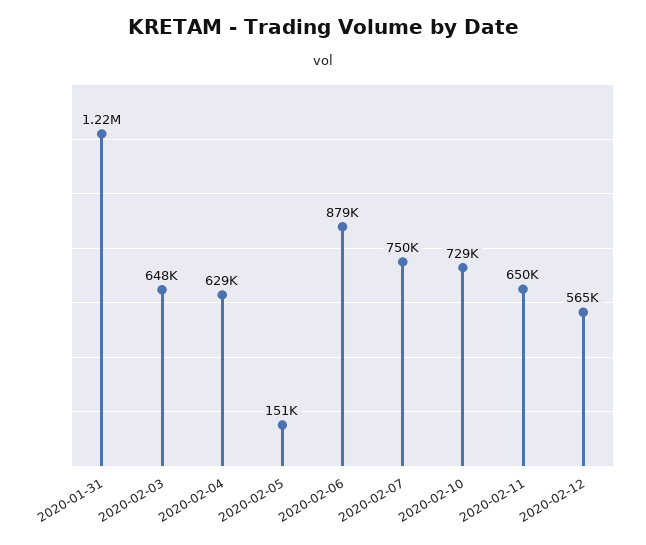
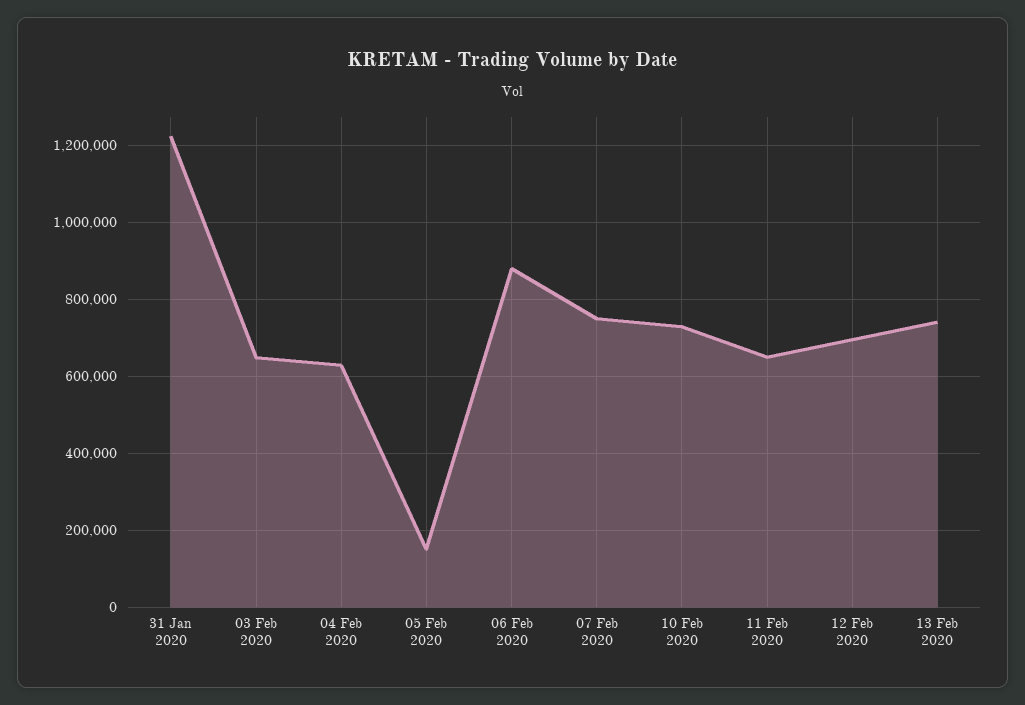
2020-02-12: 565000 -> 700000
13 Feb 2020: none -> 740000

